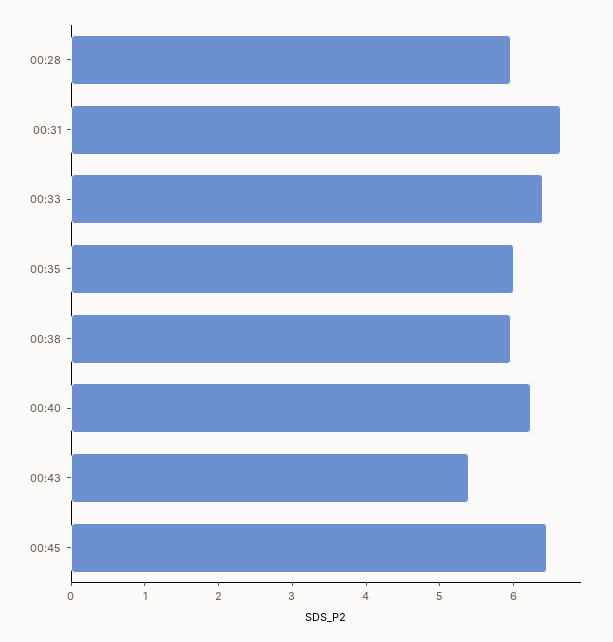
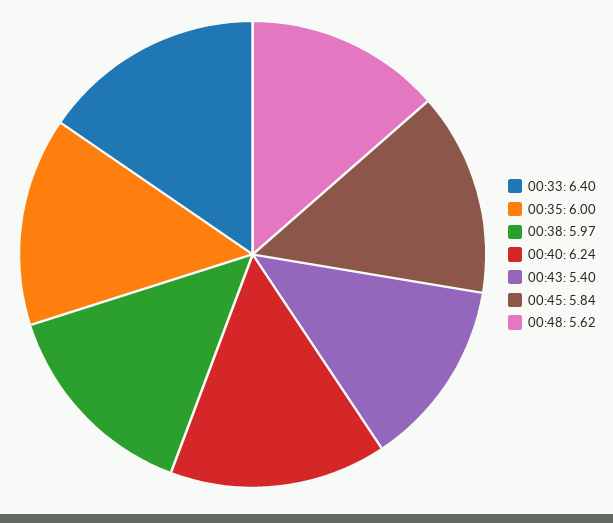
00:28: 6 -> none
00:31: 6.6 -> none
00:45: 6.4 -> 5.84
00:48: none -> 5.62

